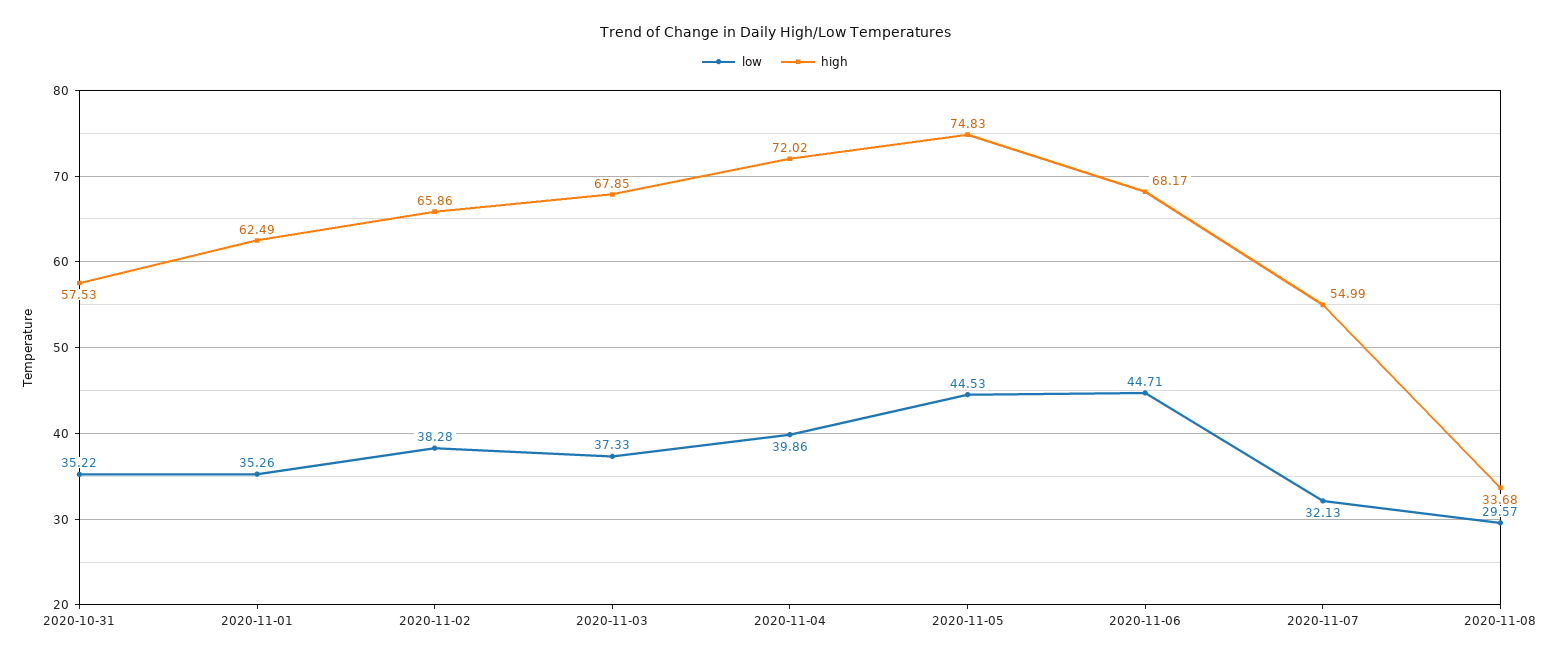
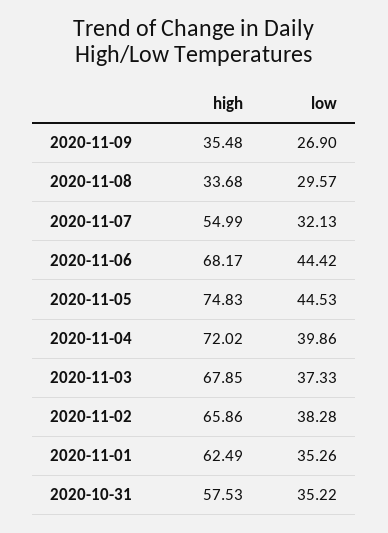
low, 2020-11-06: 44.71 -> 44.42
high, 2020-11-09: none -> 35.48
low, 2020-11-09: none -> 26.9

